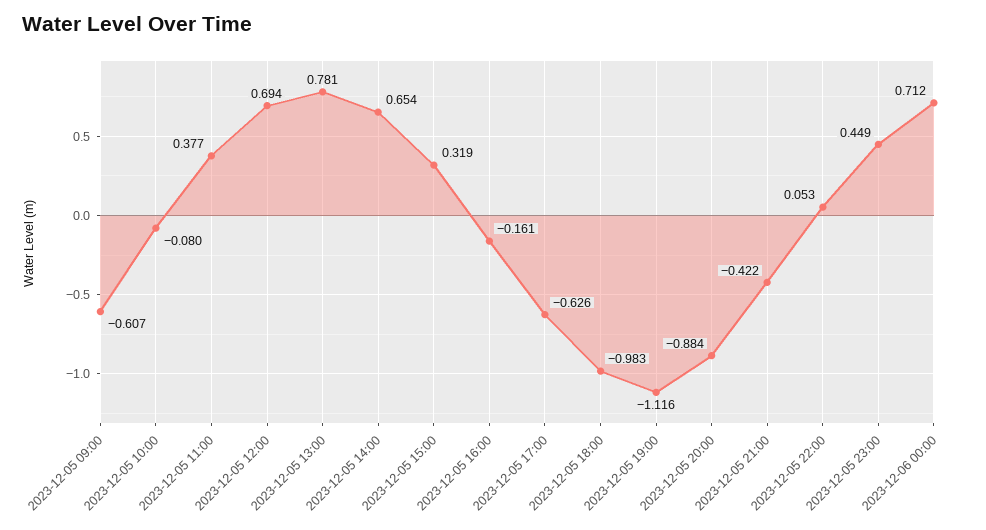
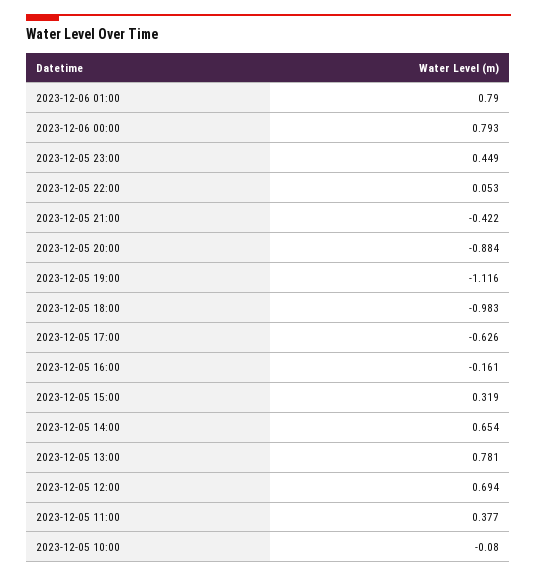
2023-12-05 09:00: -0.607 -> none
2023-12-06 00:00: 0.712 -> 0.793
2023-12-06 01:00: none -> 0.79

